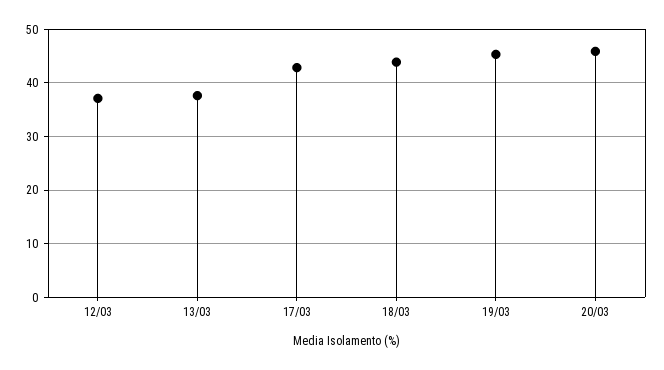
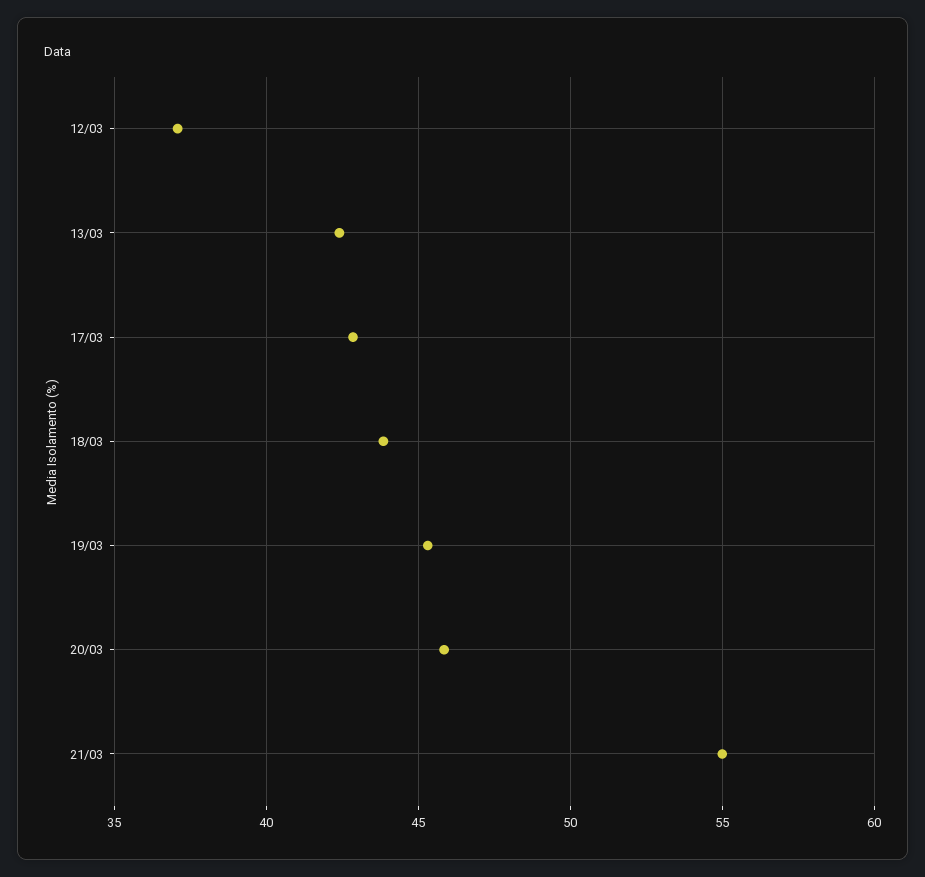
13/03: 38 -> 42.5
21/03: none -> 55

